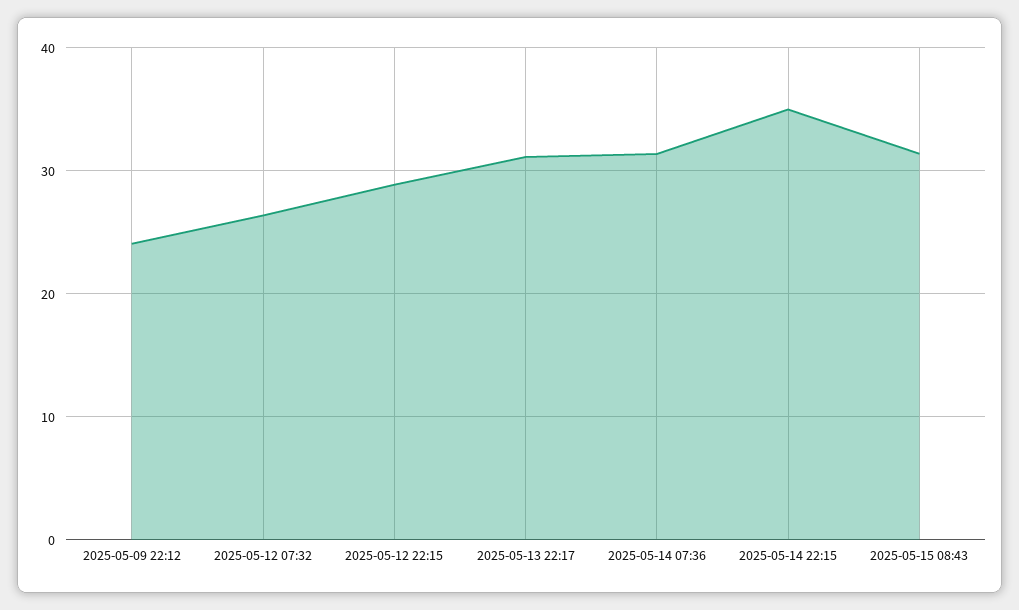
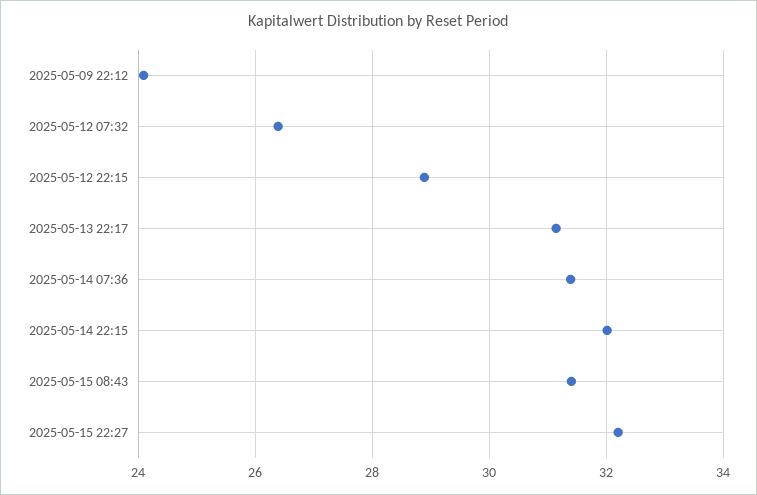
2025-05-14 22:15: 35 -> 32
2025-05-15 22:27: none -> 32.2

